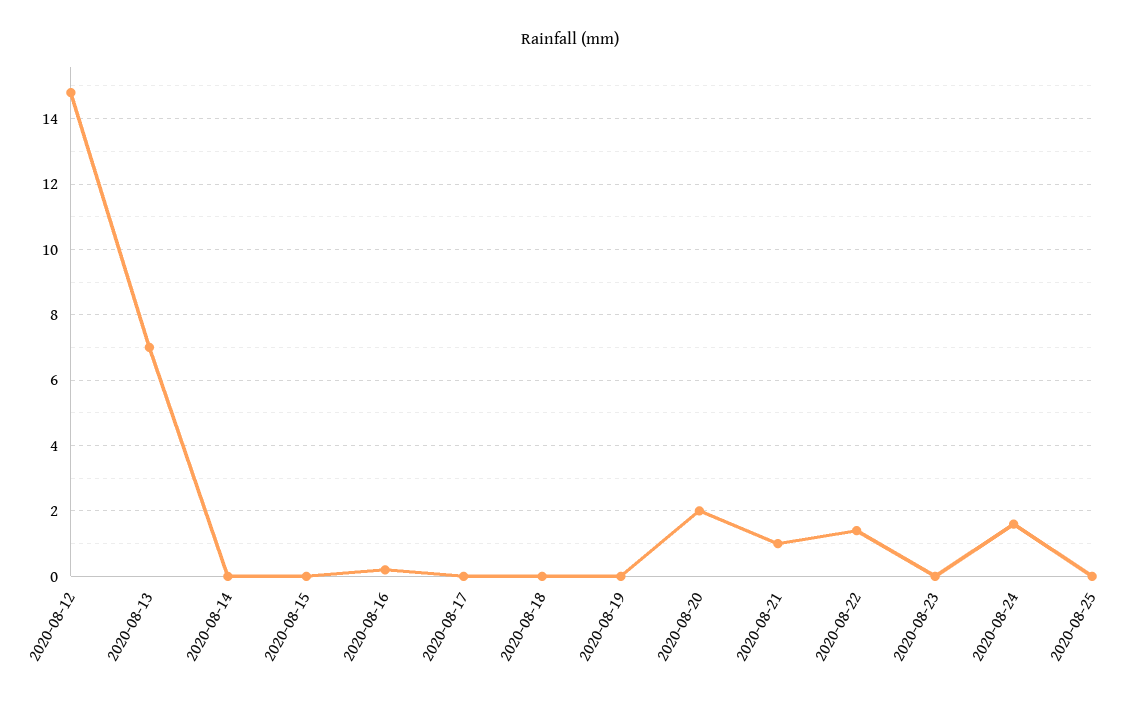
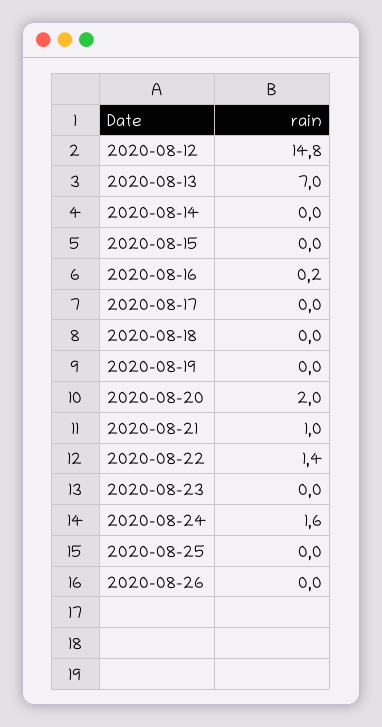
2020-08-26: none -> 0

